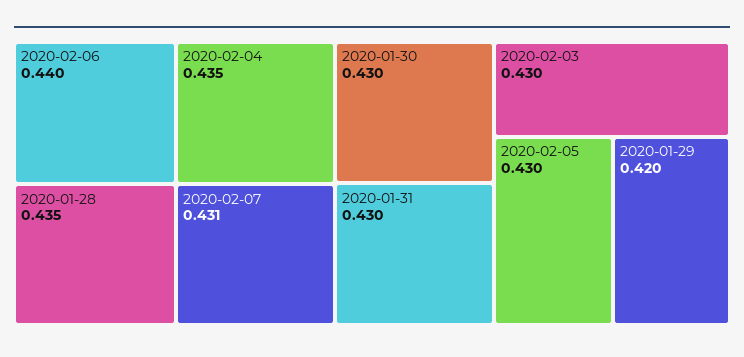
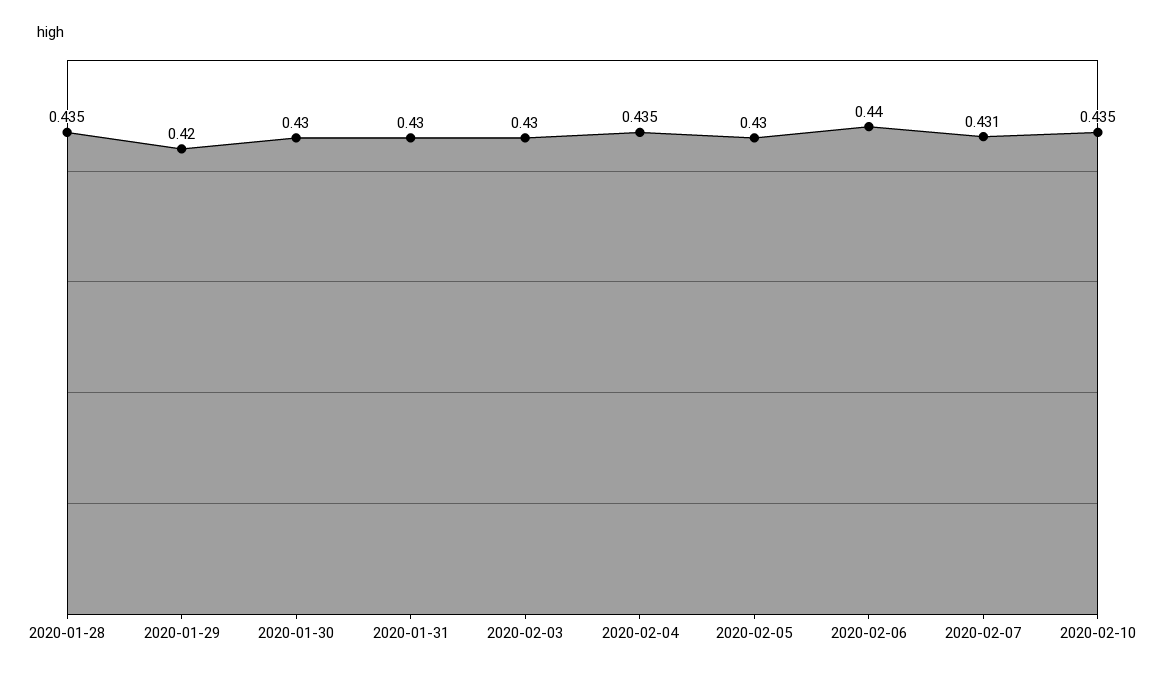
2020-02-10: none -> 0.435

